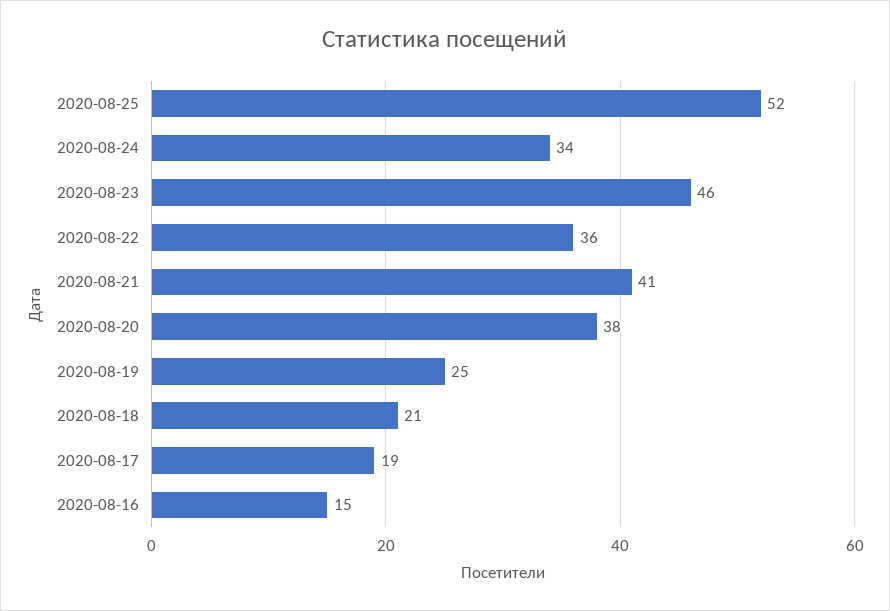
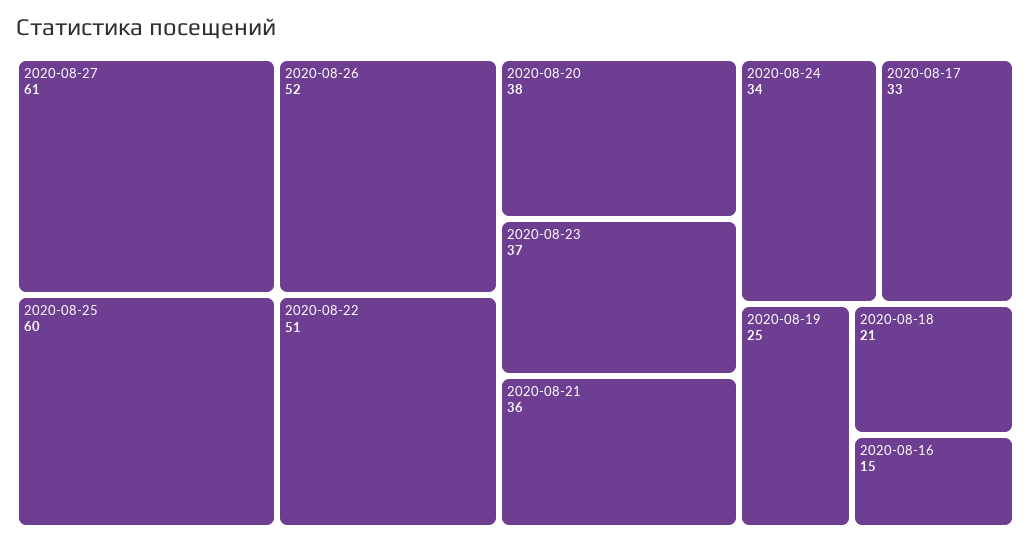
2020-08-25: 52 -> 60
2020-08-23: 46 -> 37
2020-08-22: 36 -> 51
2020-08-21: 41 -> 36
2020-08-17: 19 -> 33
2020-08-27: none -> 61
2020-08-26: none -> 52

